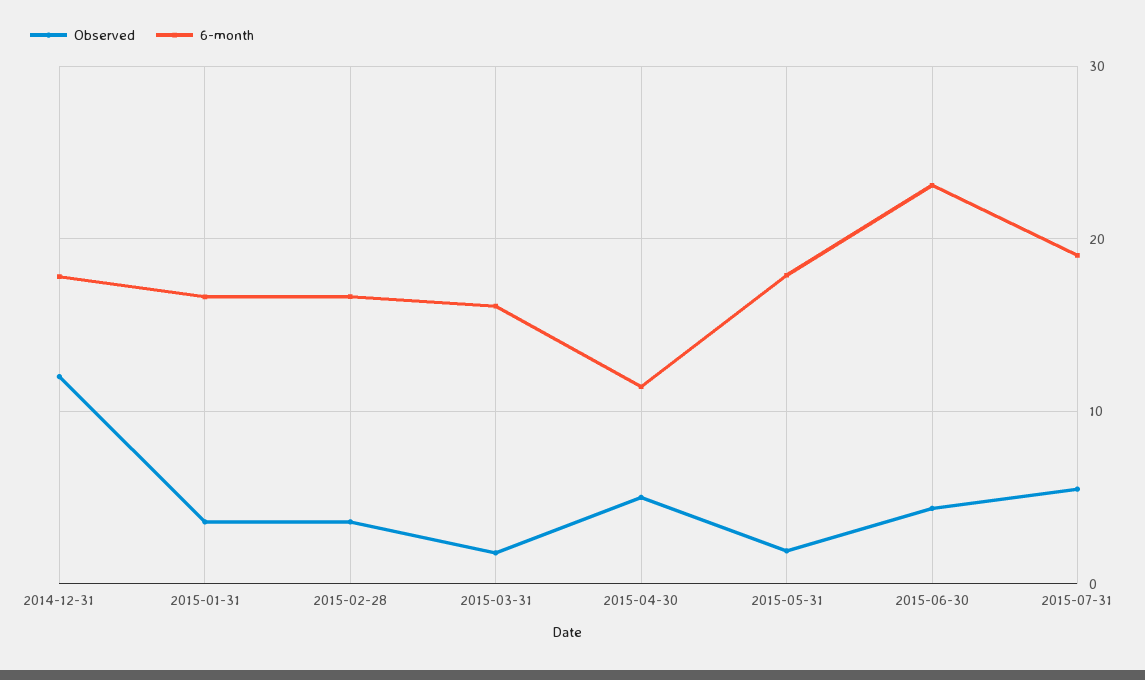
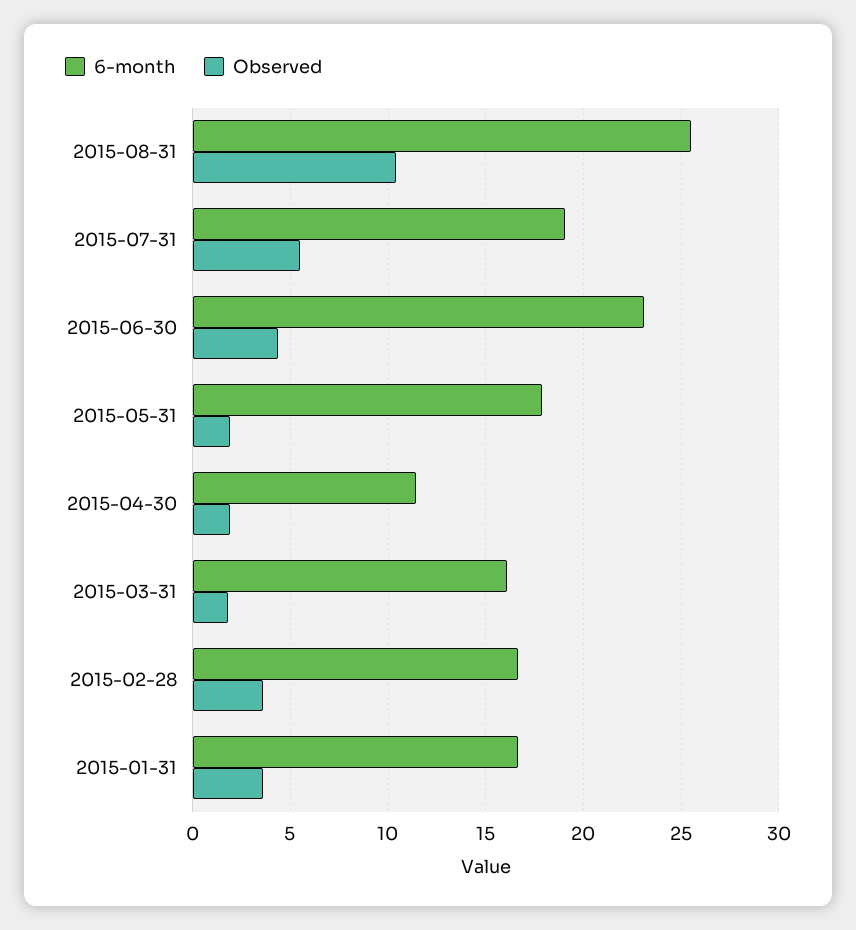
Observed, 2014-12-31: 12 -> none
6-month, 2014-12-31: 18 -> none
Observed, 2015-04-30: 5 -> 2
6-month, 2015-08-31: none -> 25.5
Observed, 2015-08-31: none -> 10.5

